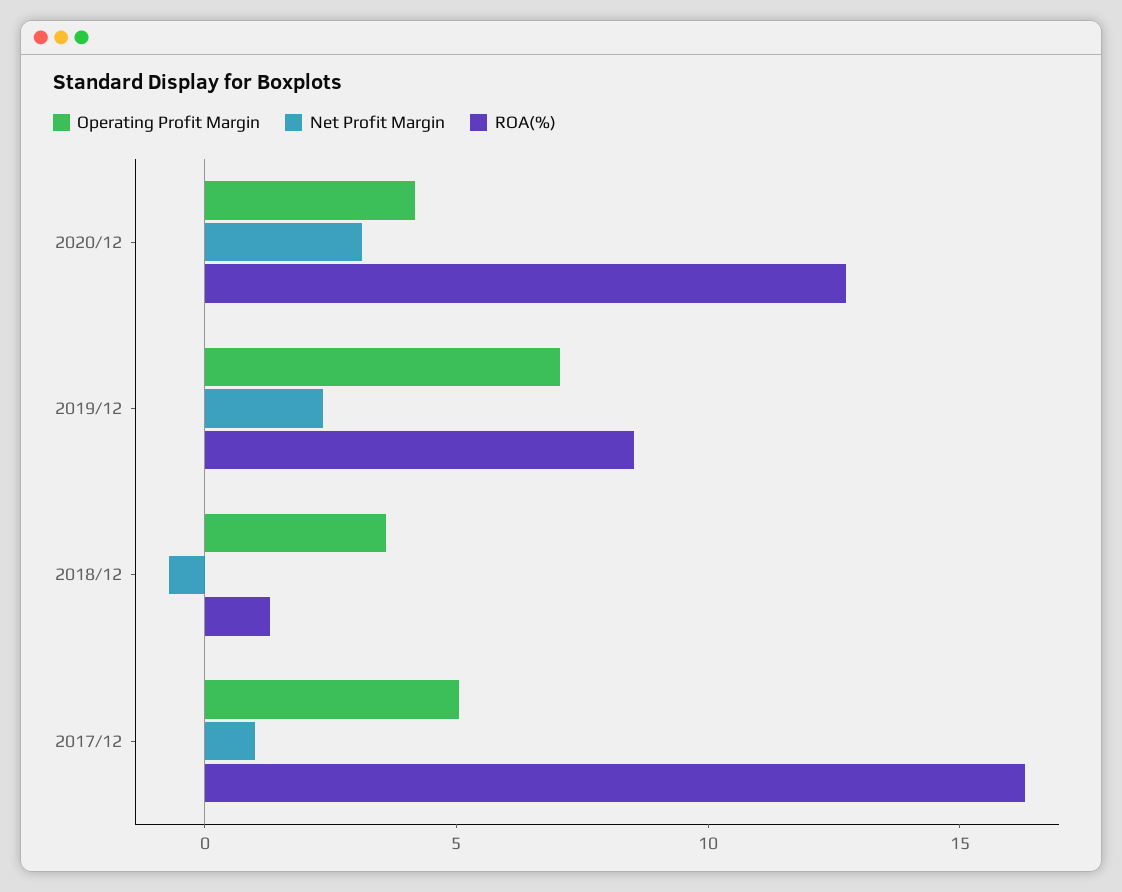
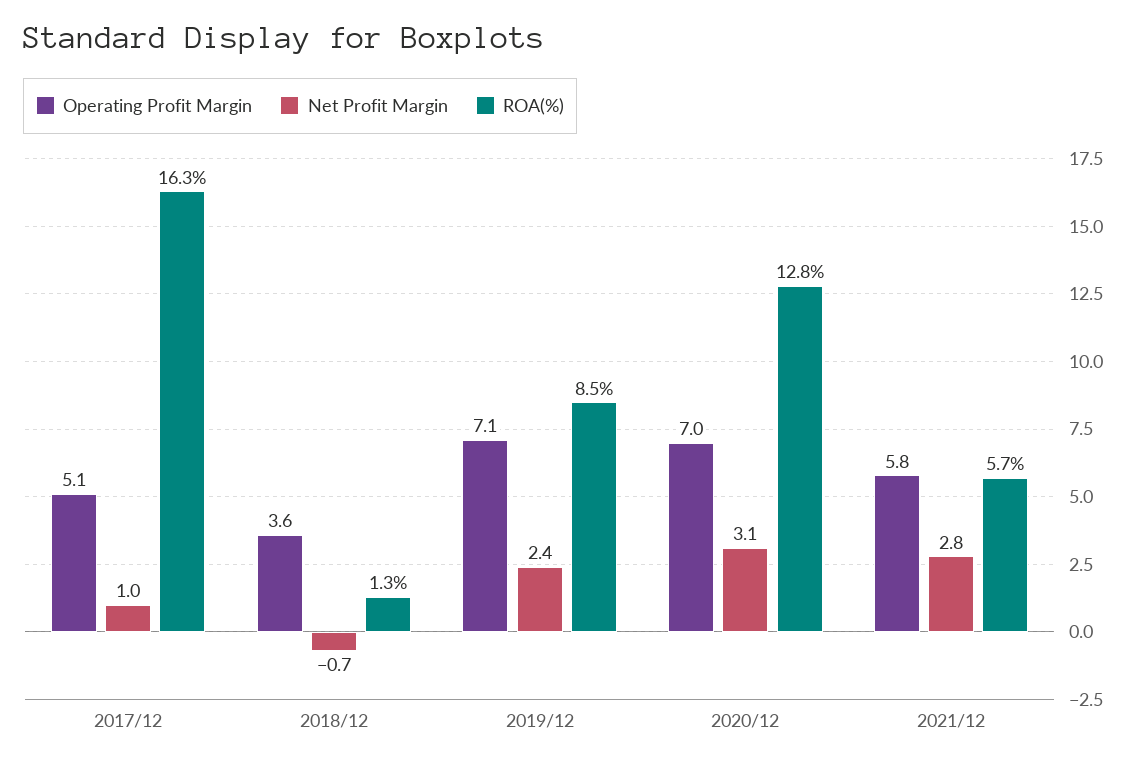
Operating Profit Margin, 2020/12: 4 -> 7
Operating Profit Margin, 2021/12: none -> 5.8
Net Profit Margin, 2021/12: none -> 2.8
ROA(%), 2021/12: none -> 5.7

